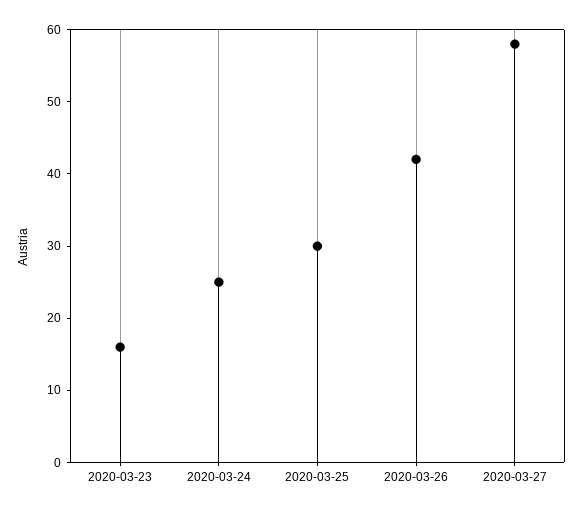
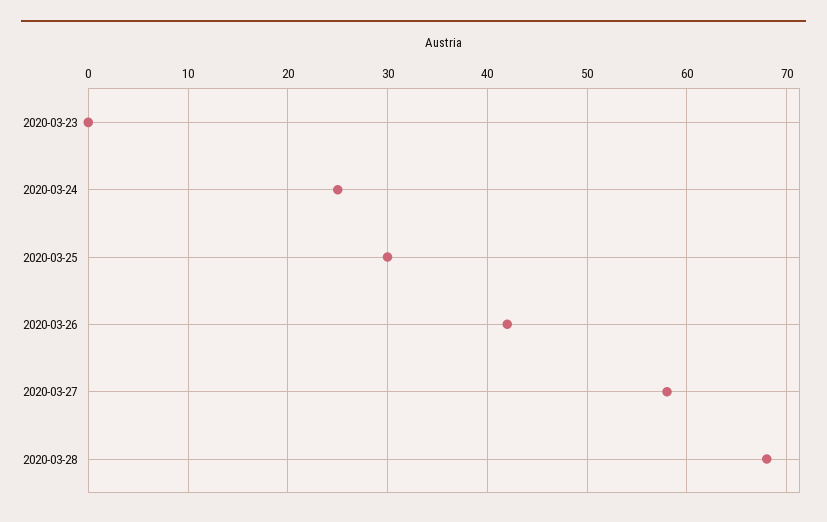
2020-03-23: 15 -> 0
2020-03-28: none -> 68

